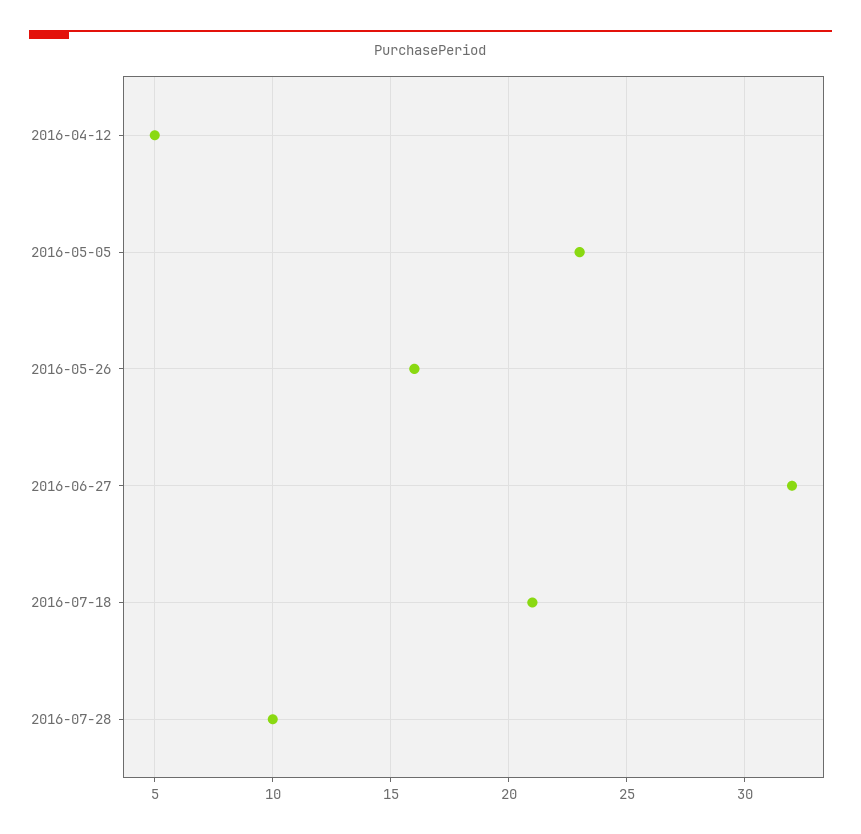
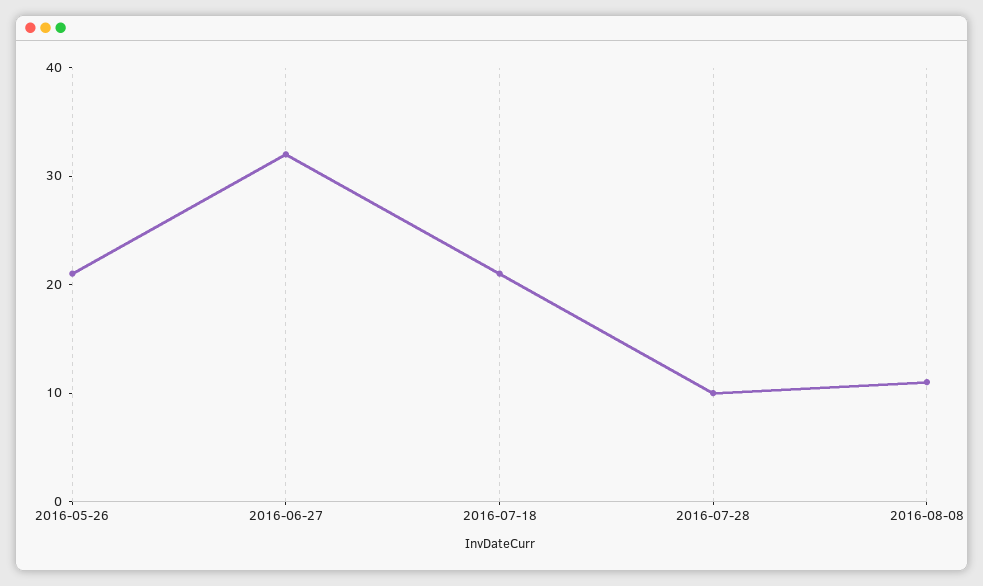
2016-04-12: 5 -> none
2016-05-05: 23 -> none
2016-05-26: 16 -> 21
2016-08-08: none -> 11

